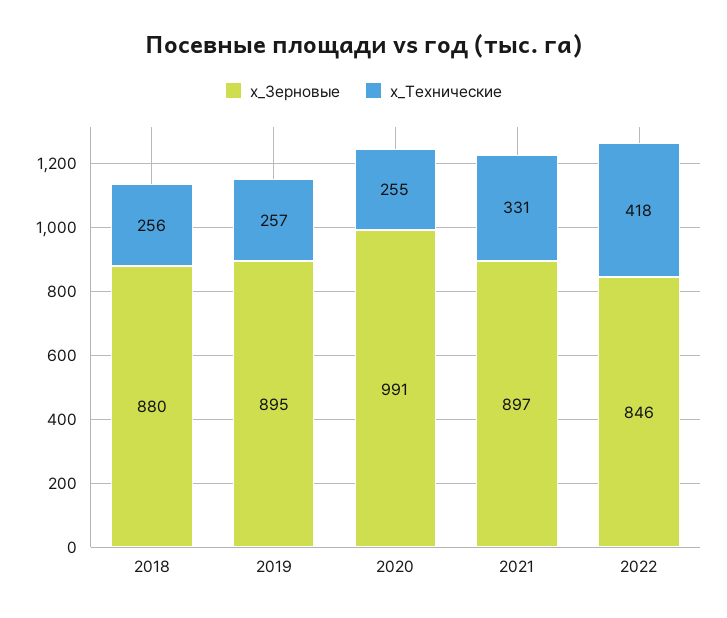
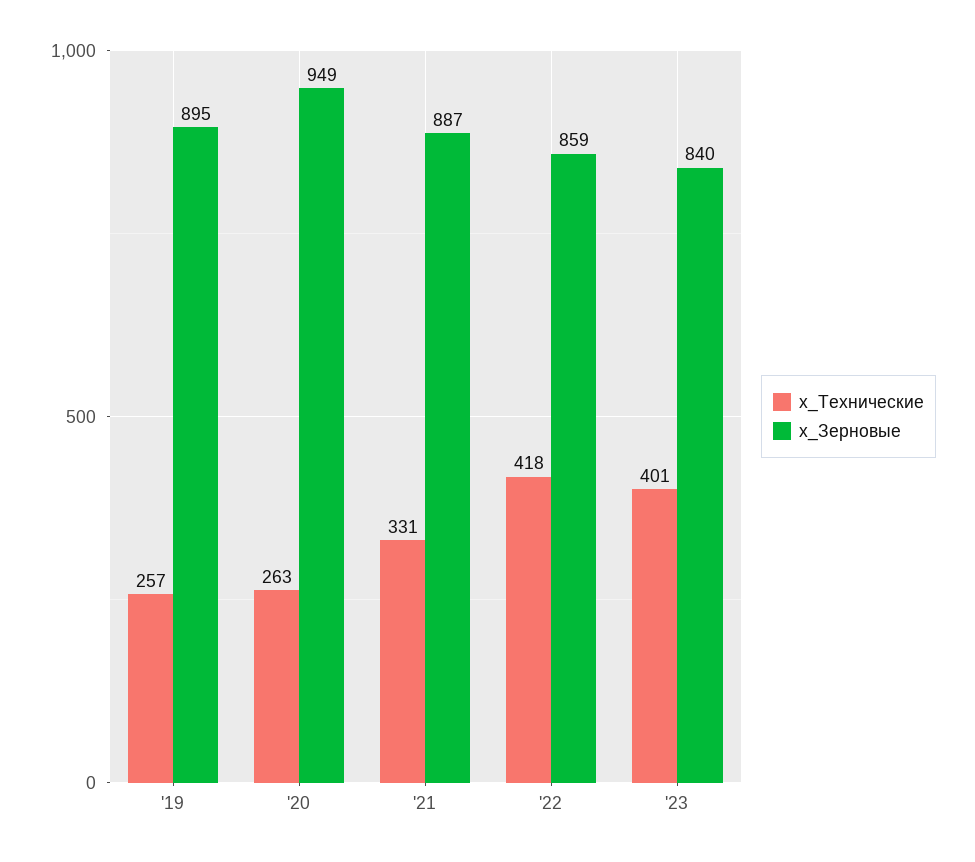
x_Зерновые, 2018: 880 -> none
x_Технические, 2018: 256 -> none
x_Зерновые, 2020: 991 -> 949
x_Технические, 2020: 255 -> 263
x_Зерновые, 2021: 897 -> 887
x_Зерновые, 2022: 846 -> 859
x_Технические, '23: none -> 401
x_Зерновые, '23: none -> 840

